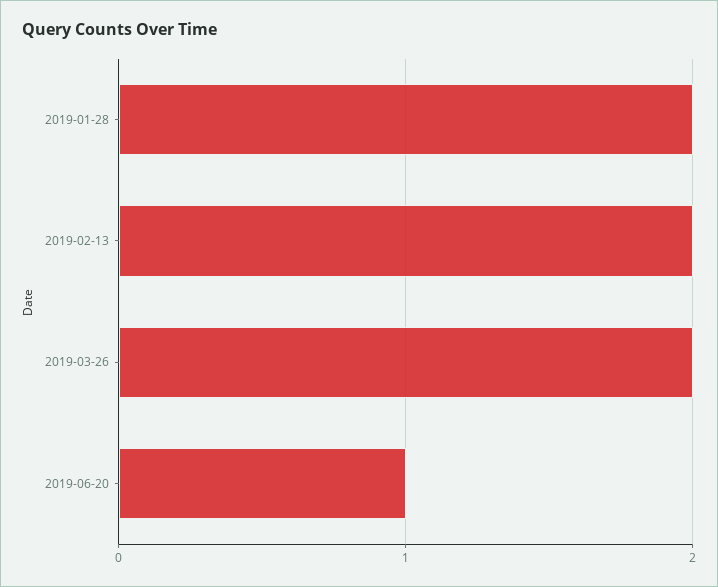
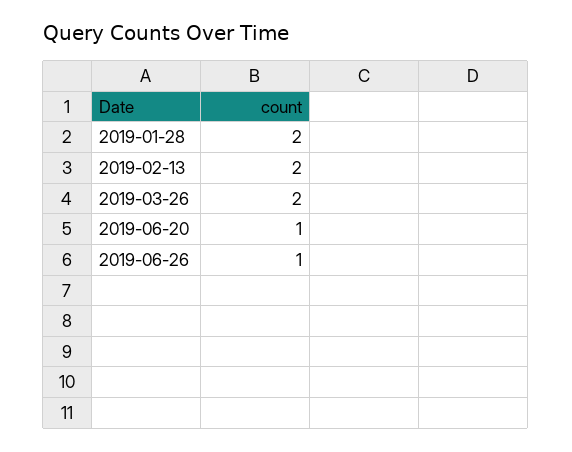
2019-06-26: none -> 1

